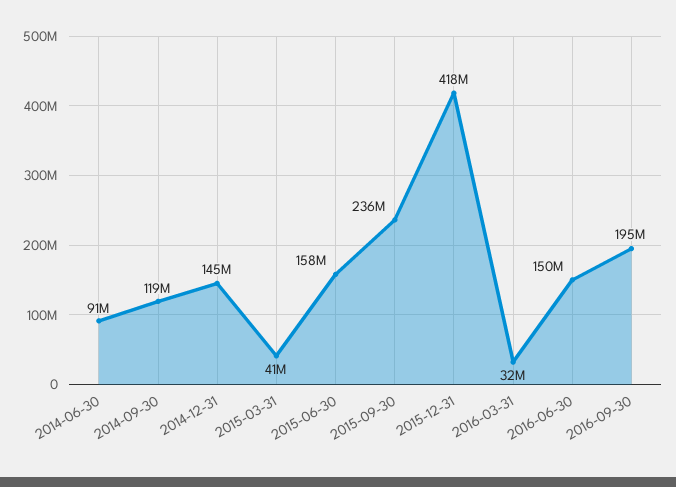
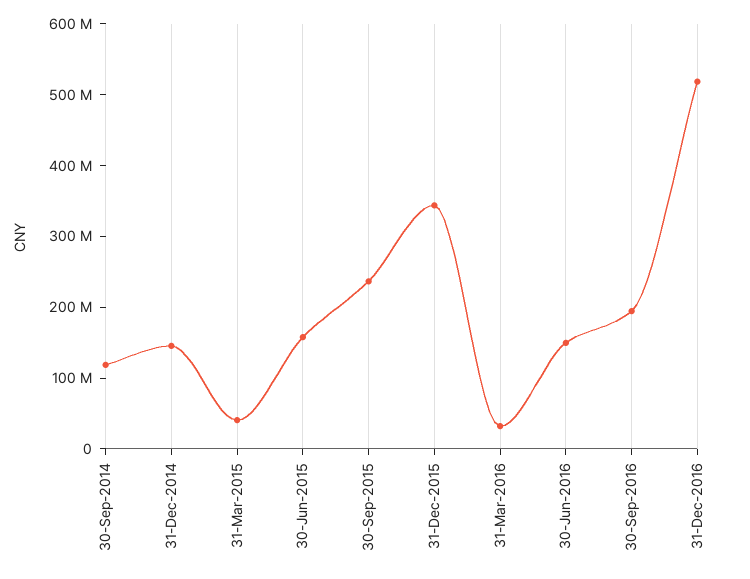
2014-06-30: 91000000 -> none
2015-12-31: 418000000 -> 340000000
31-Dec-2016: none -> 520000000

